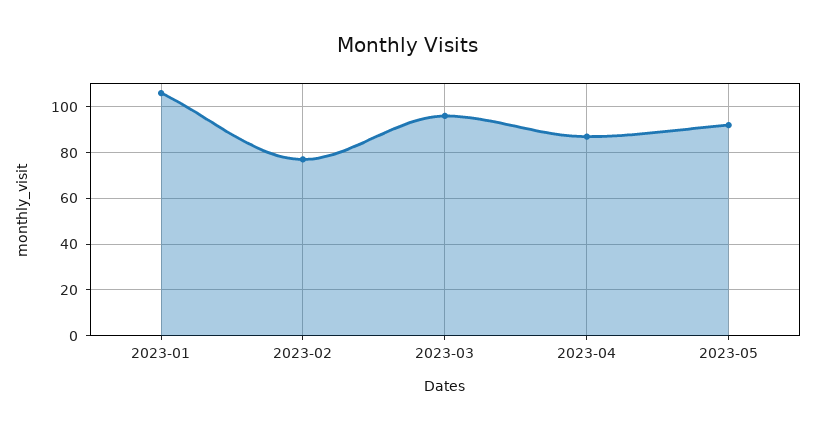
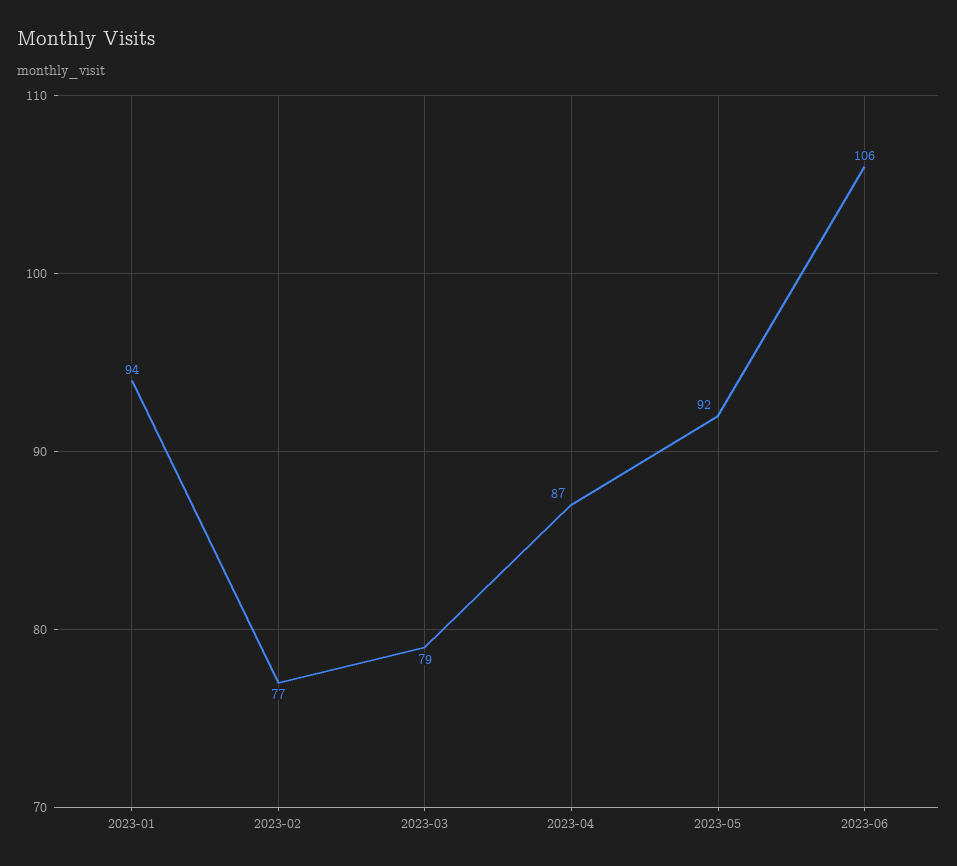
2023-01: 105 -> 94
2023-03: 95 -> 79
2023-06: none -> 106

